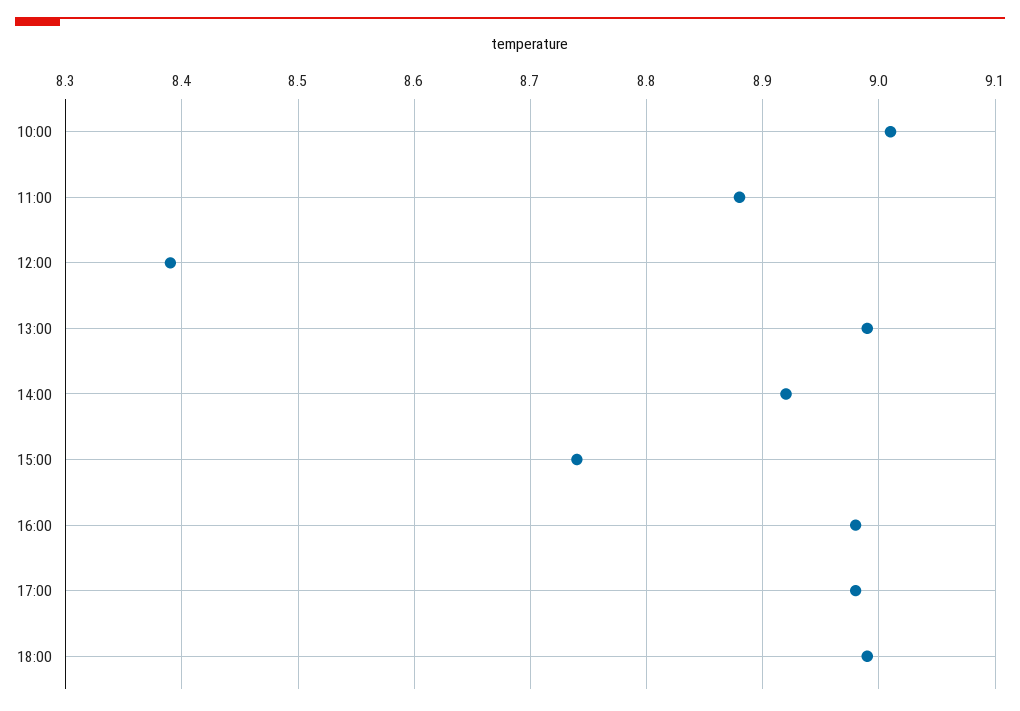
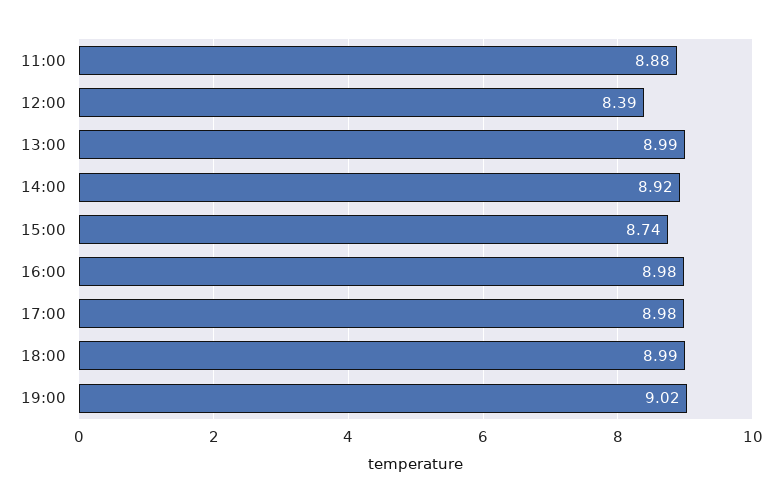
10:00: 9.01 -> none
19:00: none -> 9.02

